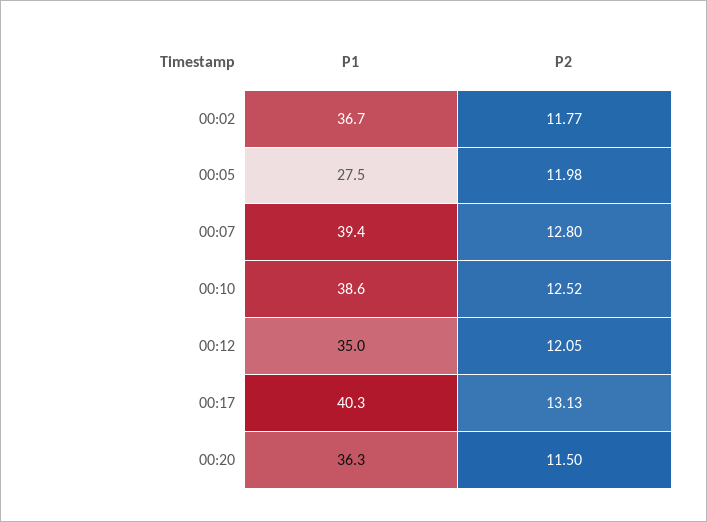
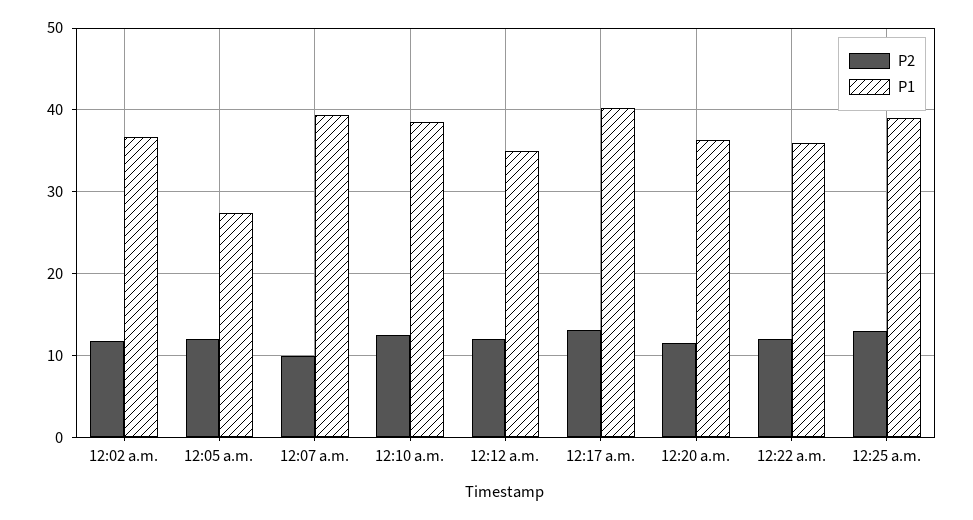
P2, 00:07: 12.8 -> 10
P2, 12:22 a.m.: none -> 12
P1, 12:22 a.m.: none -> 36
P2, 12:25 a.m.: none -> 13
P1, 12:25 a.m.: none -> 39

